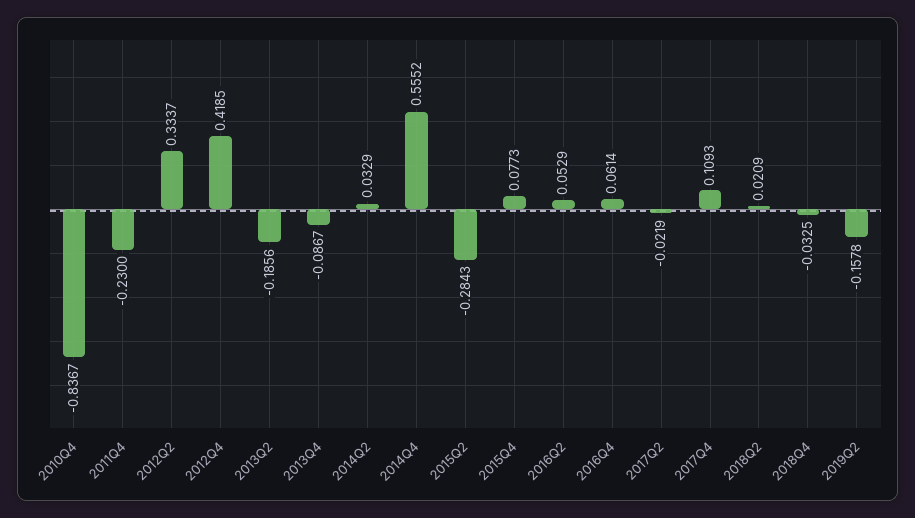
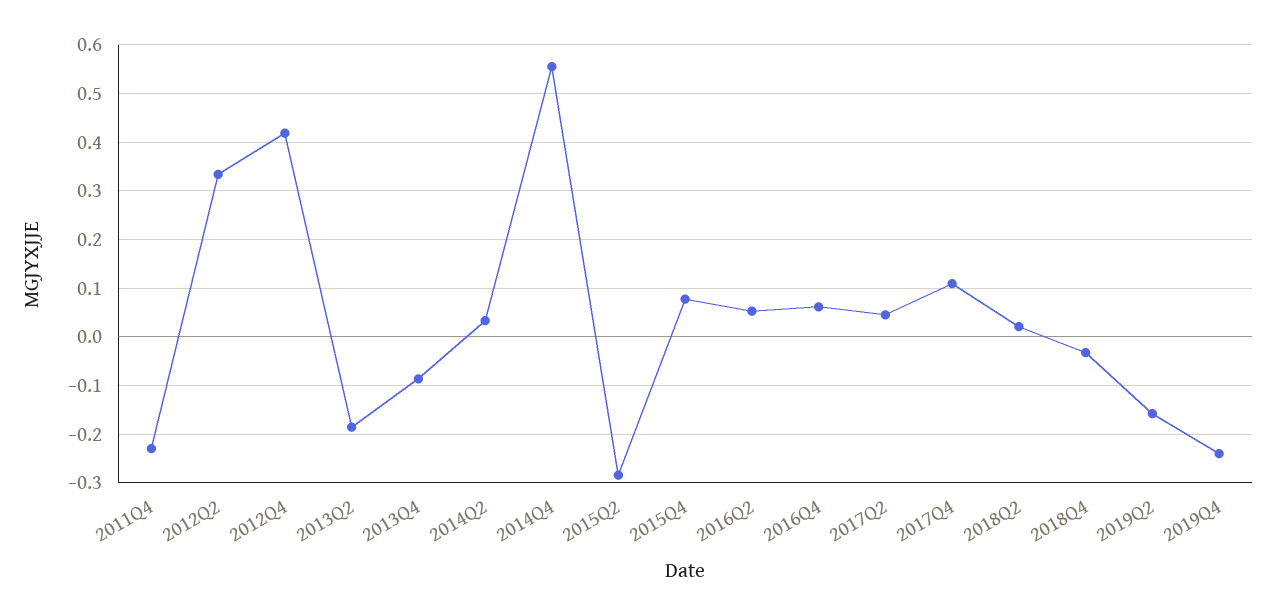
2010Q4: -0.8367 -> none
2017Q2: -0.0219 -> 0.04
2019Q4: none -> -0.24

